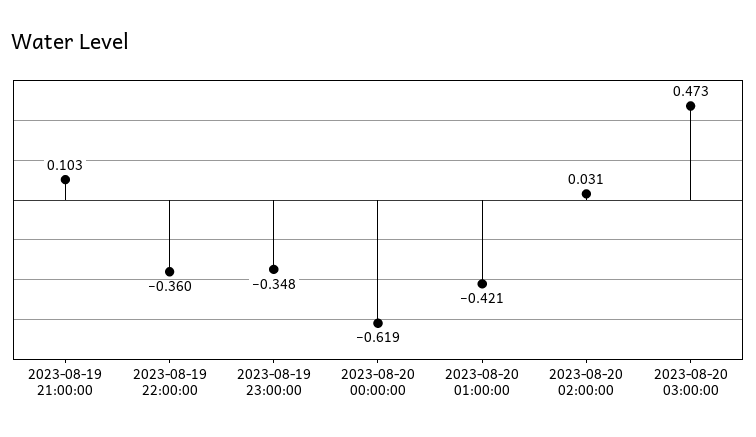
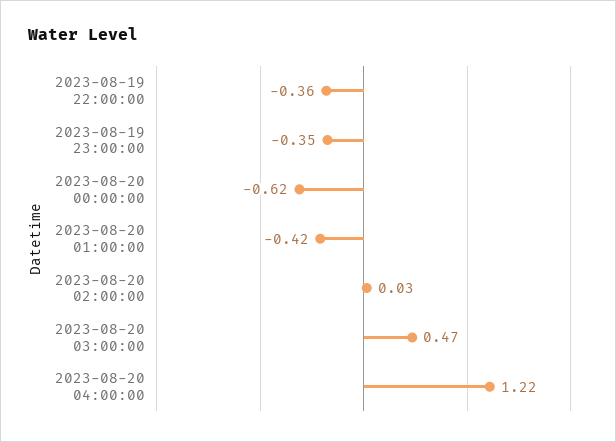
2023-08-19 21:00:00: 0.103 -> none
2023-08-20 04:00:00: none -> 1.22

